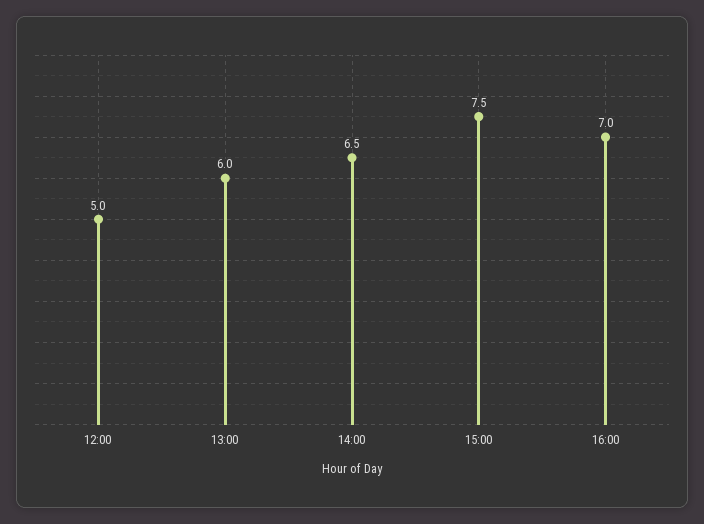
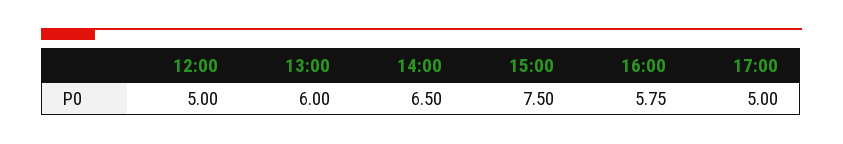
16:00: 7 -> 5.75
17:00: none -> 5

